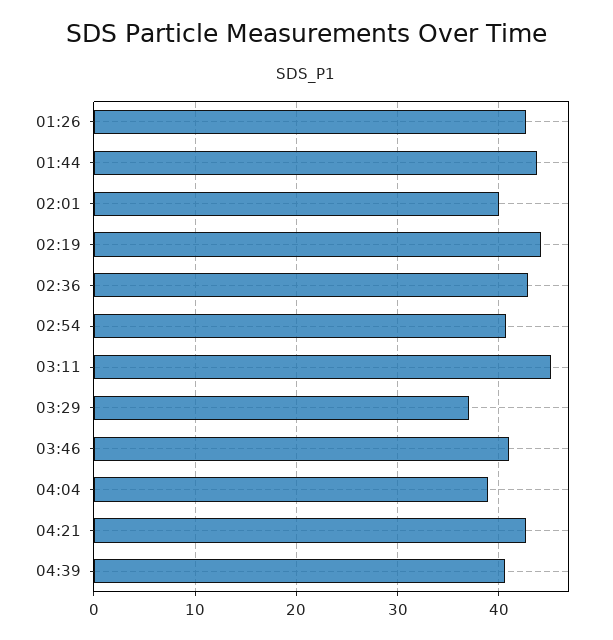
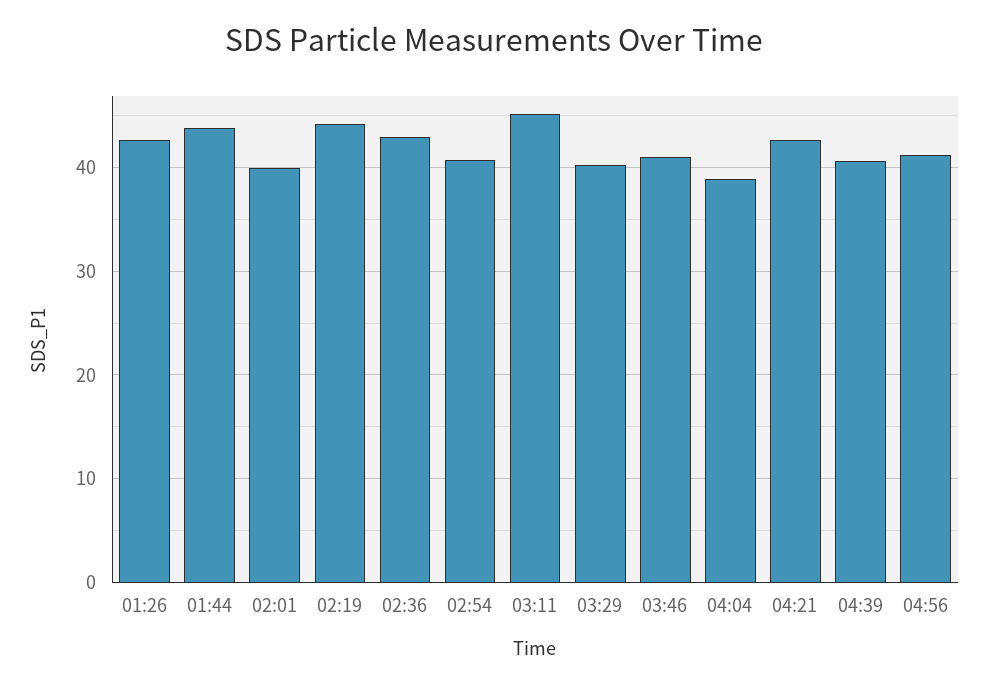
03:29: 37 -> 40
04:56: none -> 41

